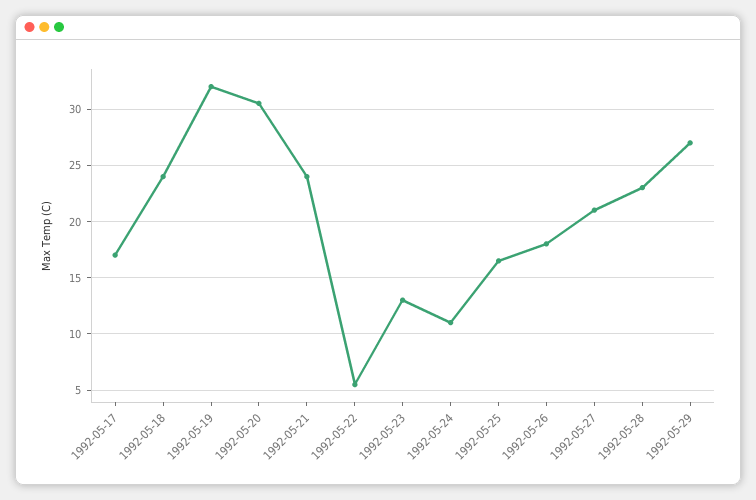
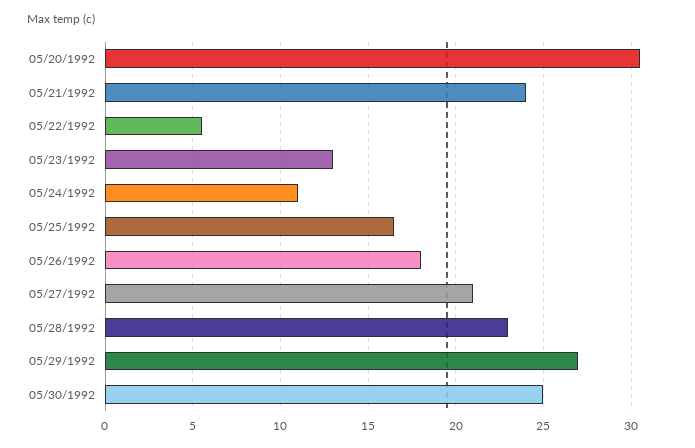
1992-05-17: 17 -> none
1992-05-18: 24 -> none
1992-05-19: 32 -> none
05/30/1992: none -> 25

